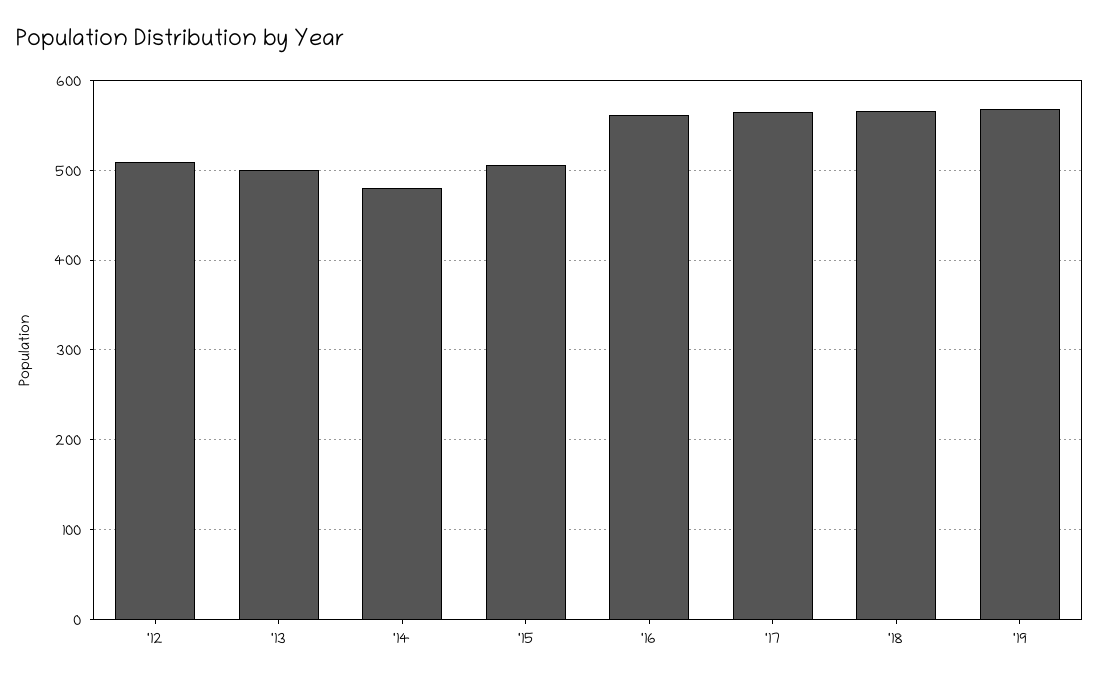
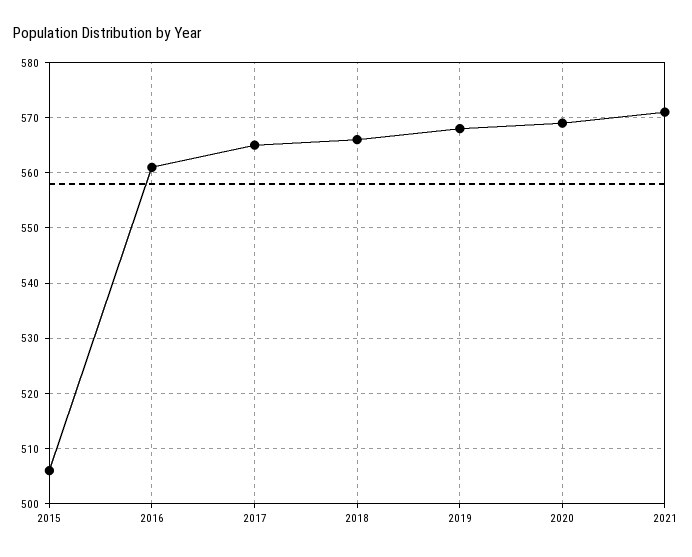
'12: 510 -> none
'13: 500 -> none
'14: 480 -> none
2020: none -> 570
2021: none -> 570

